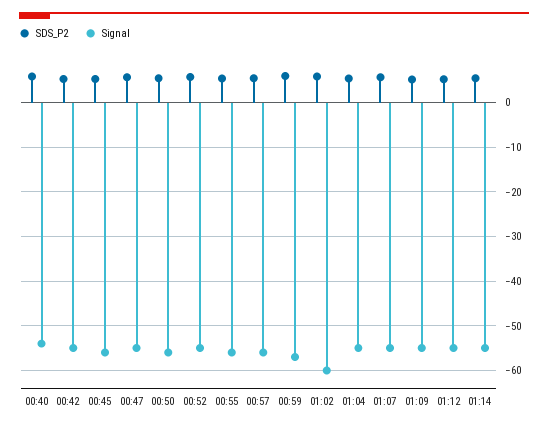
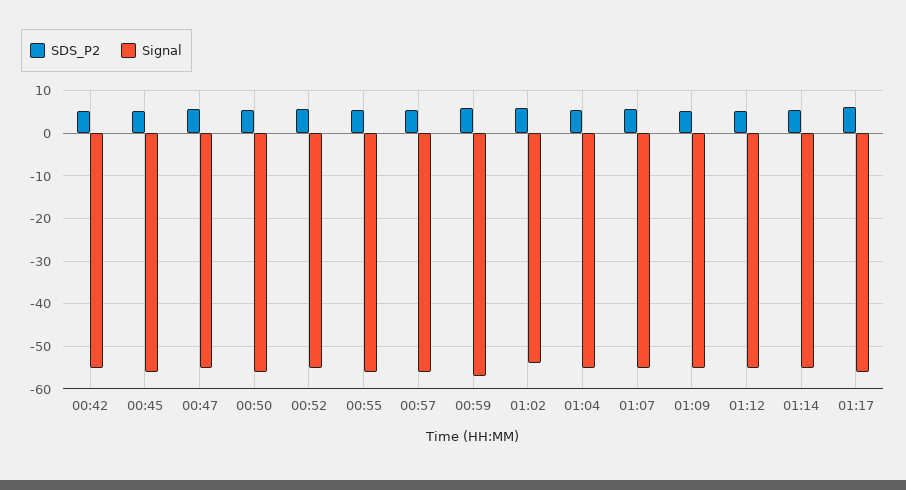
SDS_P2, 00:40: 6 -> none
Signal, 00:40: -54 -> none
Signal, 01:02: -60 -> -54
SDS_P2, 01:17: none -> 6
Signal, 01:17: none -> -56

